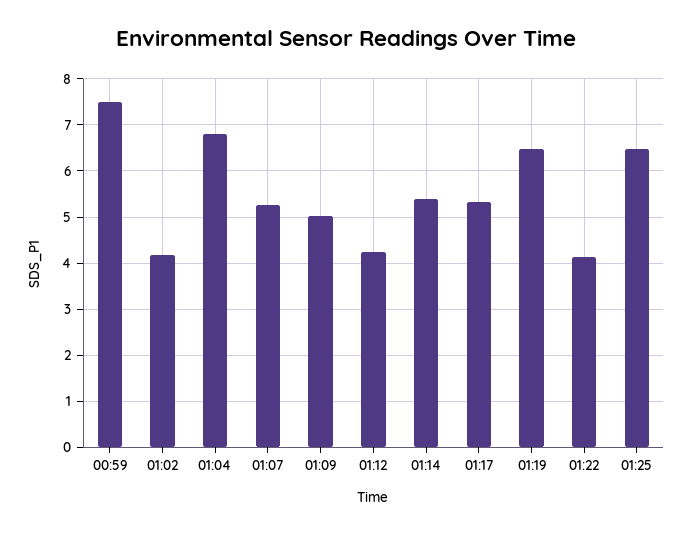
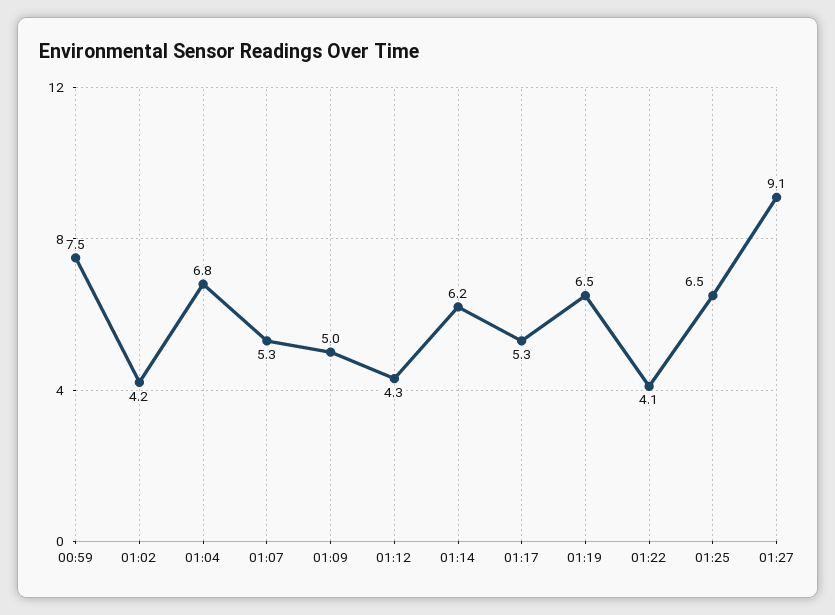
01:14: 5.4 -> 6.2
01:27: none -> 9.1

